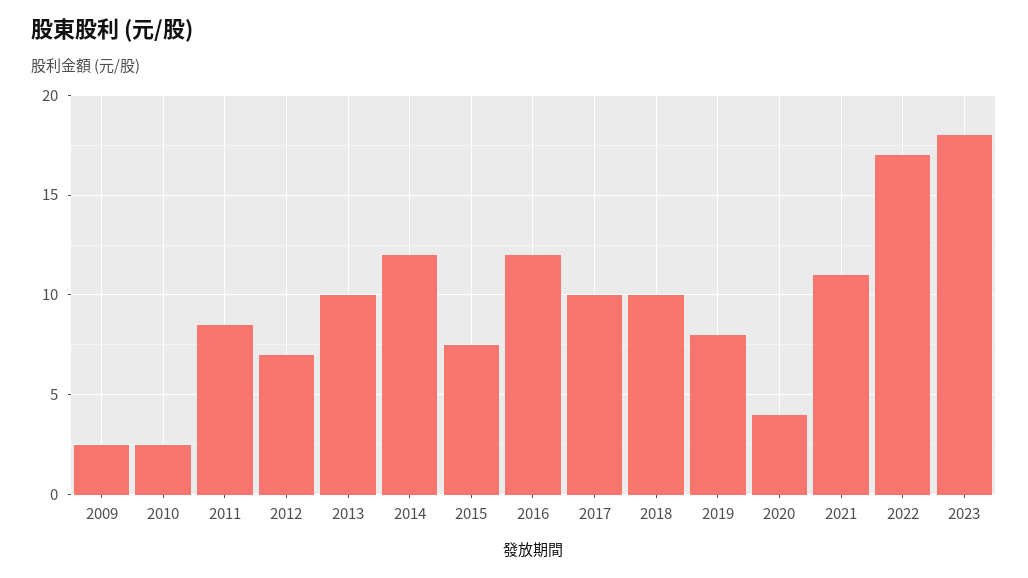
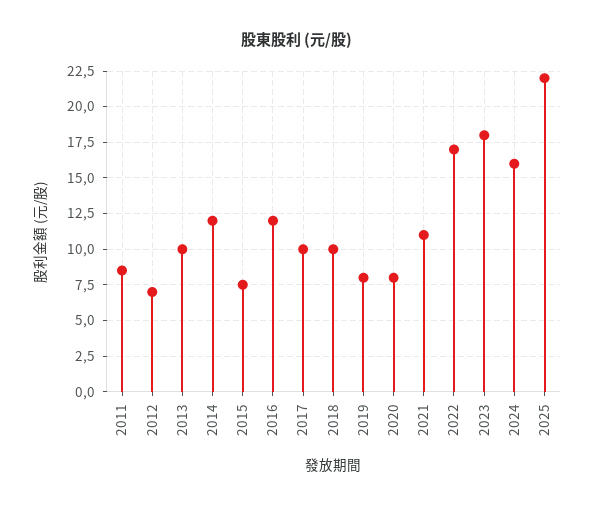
2009: 2.5 -> none
2010: 2.5 -> none
2020: 4 -> 8
2024: none -> 16
2025: none -> 22

